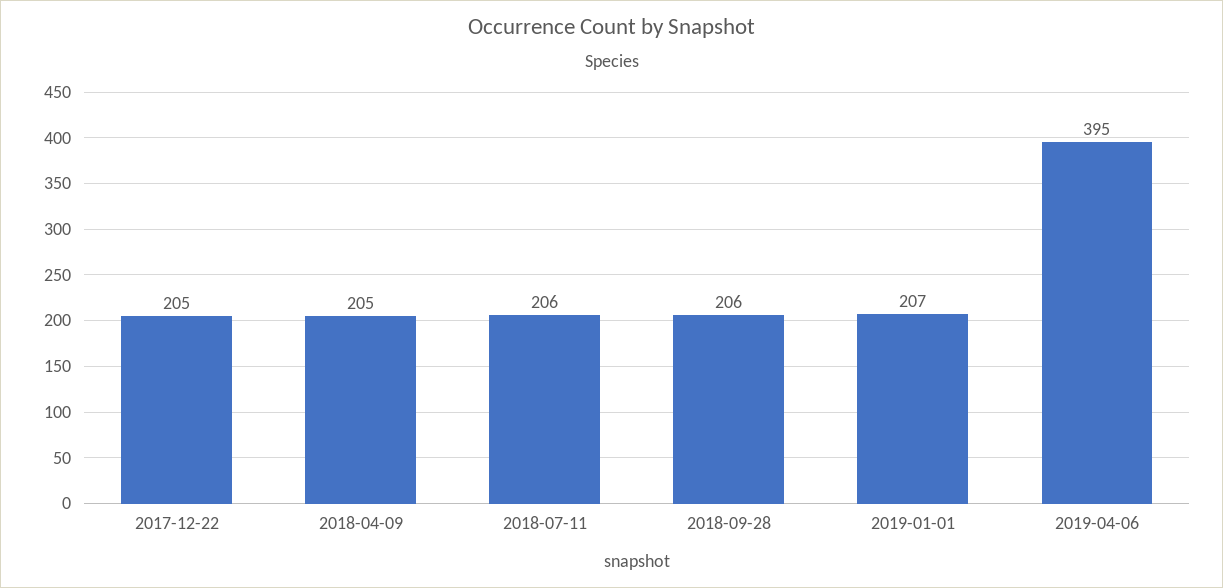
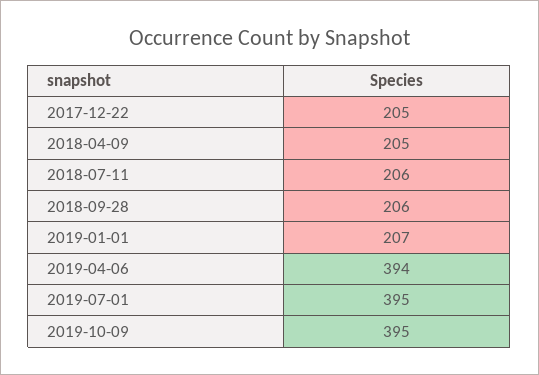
2019-04-06: 395 -> 394
2019-07-01: none -> 395
2019-10-09: none -> 395

